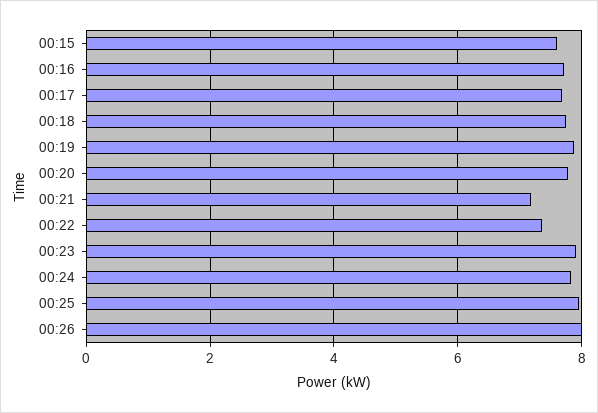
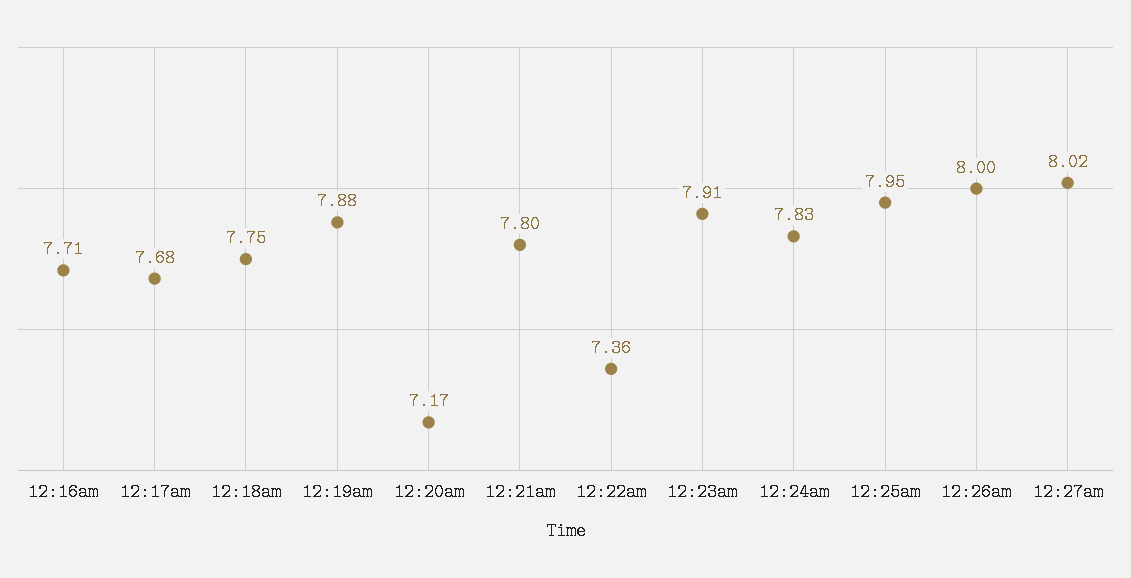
00:15: 7.6 -> none
00:20: 7.8 -> 7.17
00:21: 7.2 -> 7.8
12:27am: none -> 8.02

